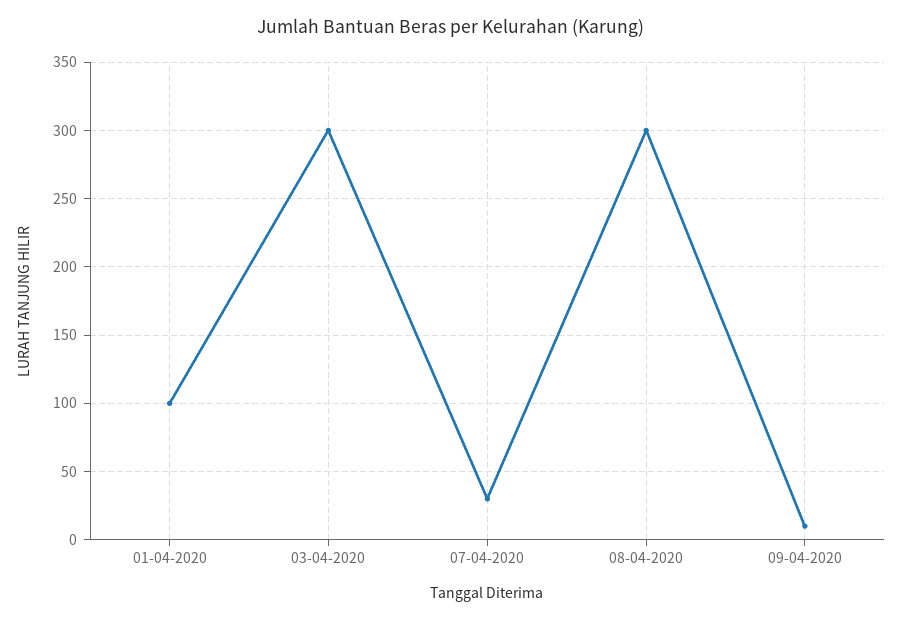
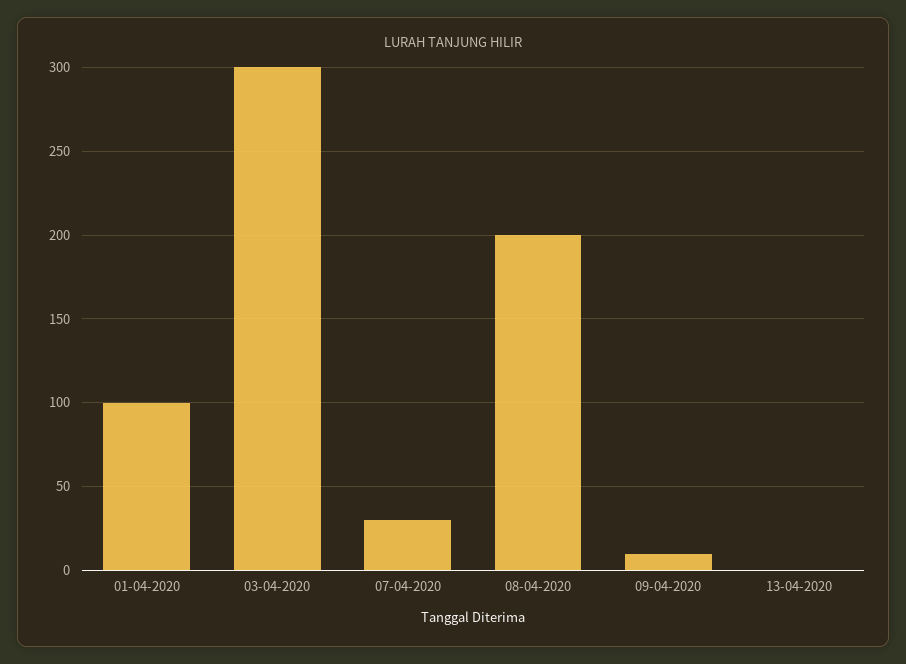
08-04-2020: 300 -> 200
13-04-2020: none -> 0

